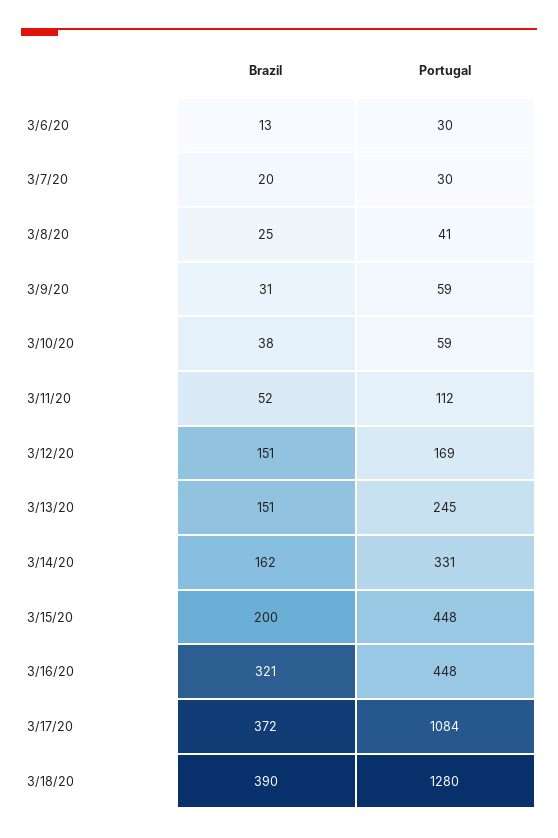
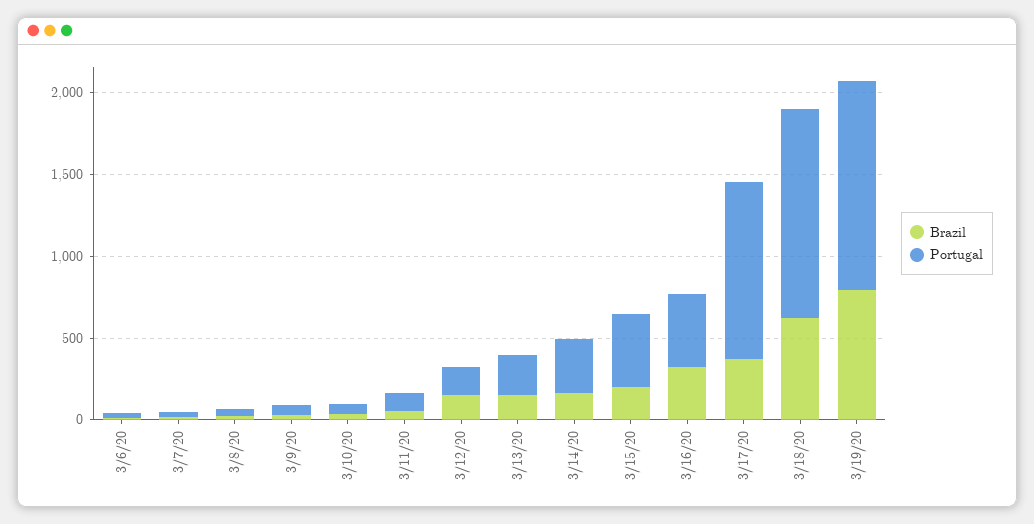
Brazil, 3/18/20: 390 -> 600
Brazil, 3/19/20: none -> 800
Portugal, 3/19/20: none -> 1300

